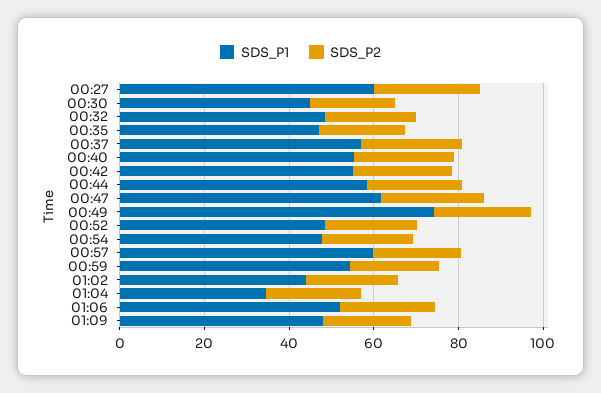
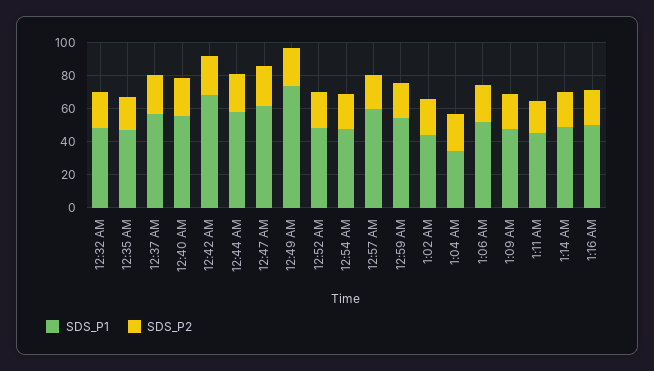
SDS_P1, 00:27: 60 -> none
SDS_P2, 00:27: 25 -> none
SDS_P1, 00:30: 45 -> none
SDS_P2, 00:30: 20 -> none
SDS_P1, 00:42: 55 -> 70
SDS_P1, 1:11 AM: none -> 45
SDS_P2, 1:11 AM: none -> 20
SDS_P1, 1:14 AM: none -> 50
SDS_P2, 1:14 AM: none -> 20
SDS_P1, 1:16 AM: none -> 50
SDS_P2, 1:16 AM: none -> 20

